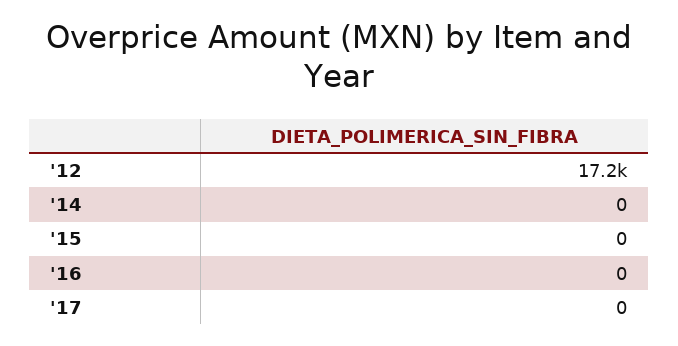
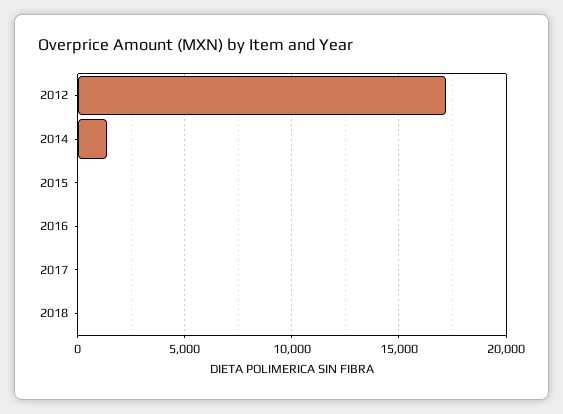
'14: 0 -> 1500
2018: none -> 0

